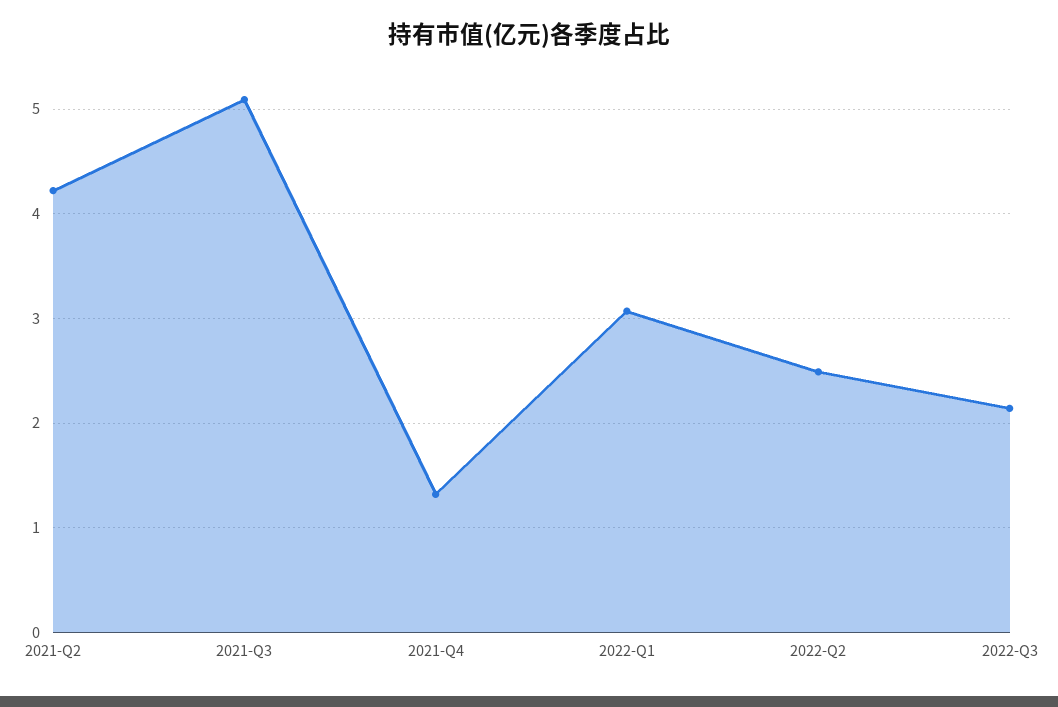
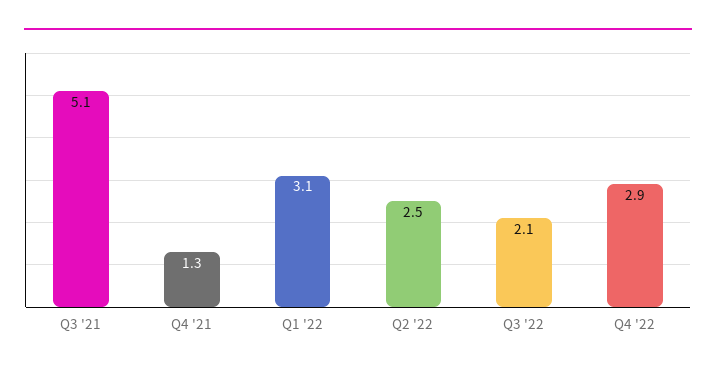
2021-Q2: 4.2 -> none
Q4 '22: none -> 2.9

